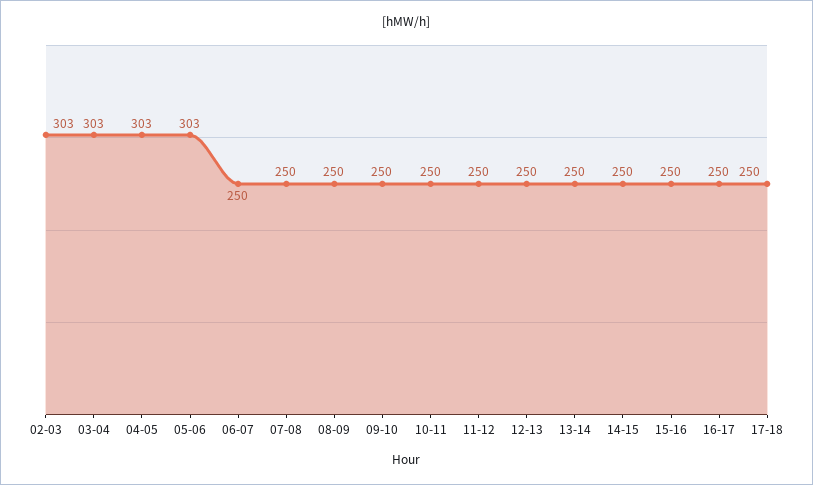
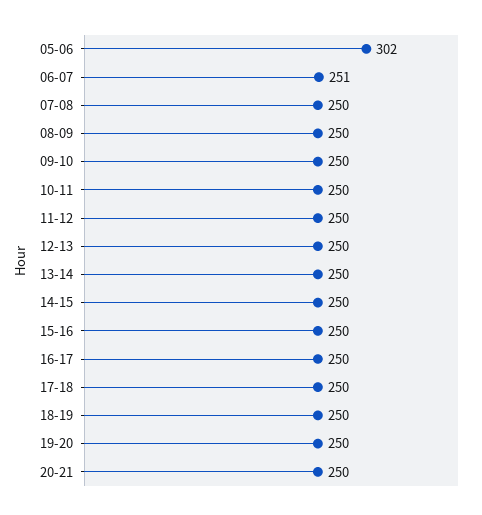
02-03: 303 -> none
03-04: 303 -> none
04-05: 303 -> none
05-06: 303 -> 302
06-07: 250 -> 251
18-19: none -> 250
19-20: none -> 250
20-21: none -> 250

